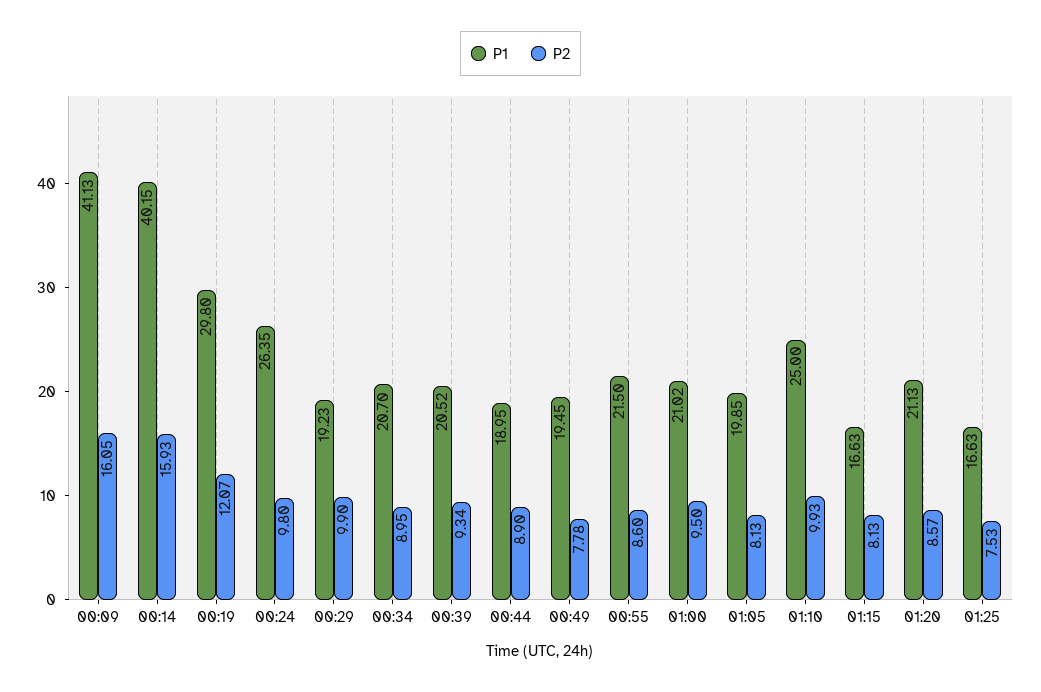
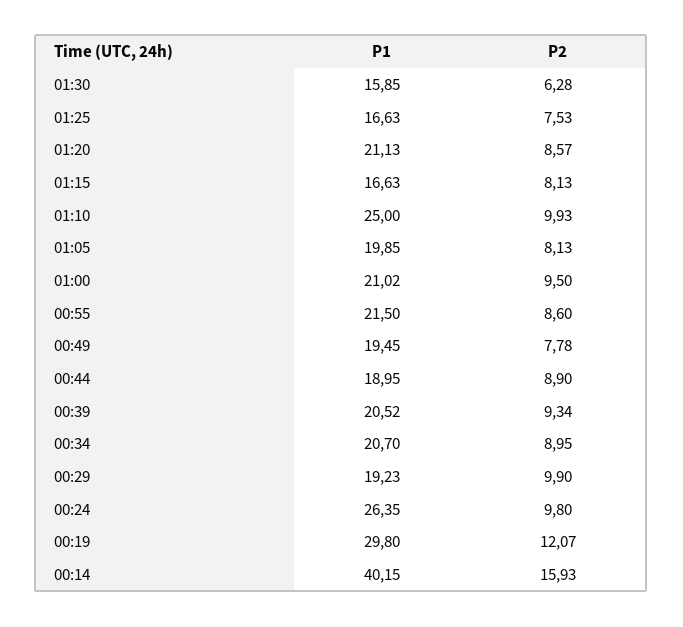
P1, 00:09: 41.13 -> none
P2, 00:09: 16.05 -> none
P1, 01:30: none -> 15.85
P2, 01:30: none -> 6.28

